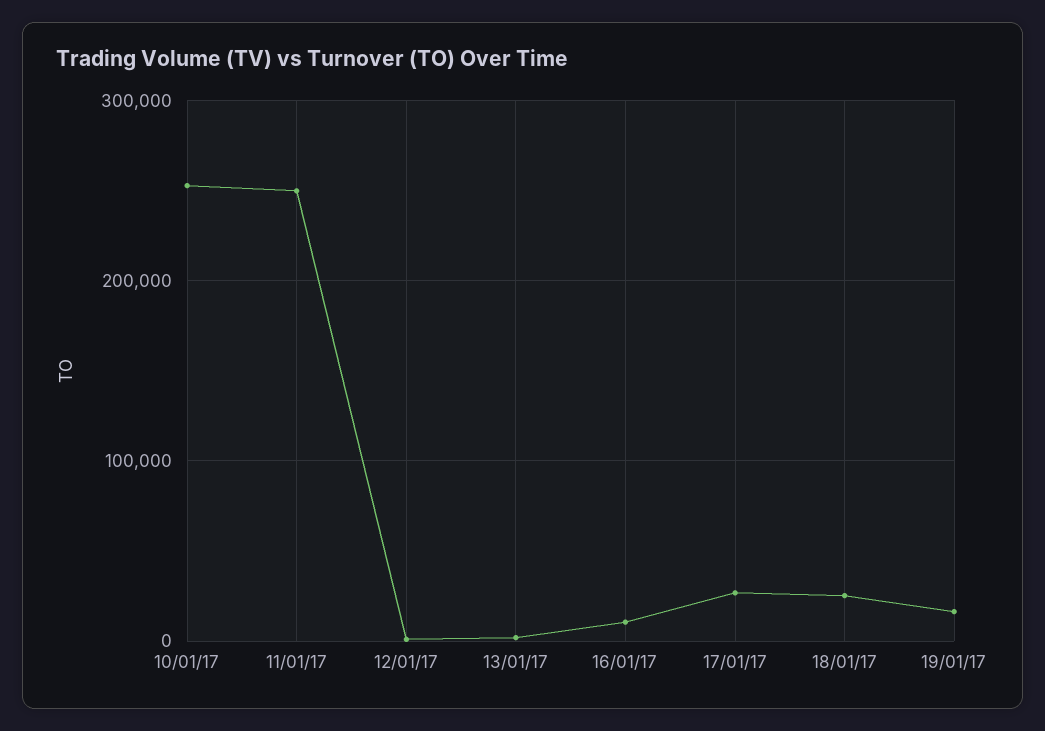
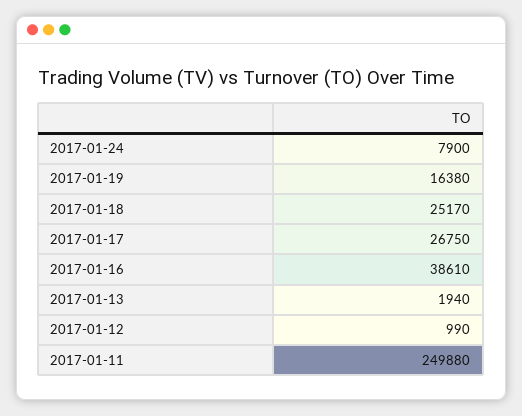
10/01/17: 250000 -> none
16/01/17: 10000 -> 38610
2017-01-24: none -> 7900

